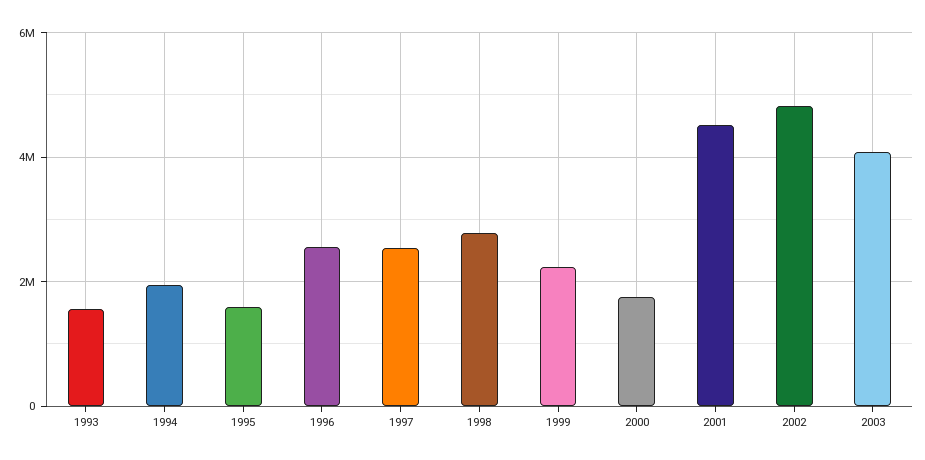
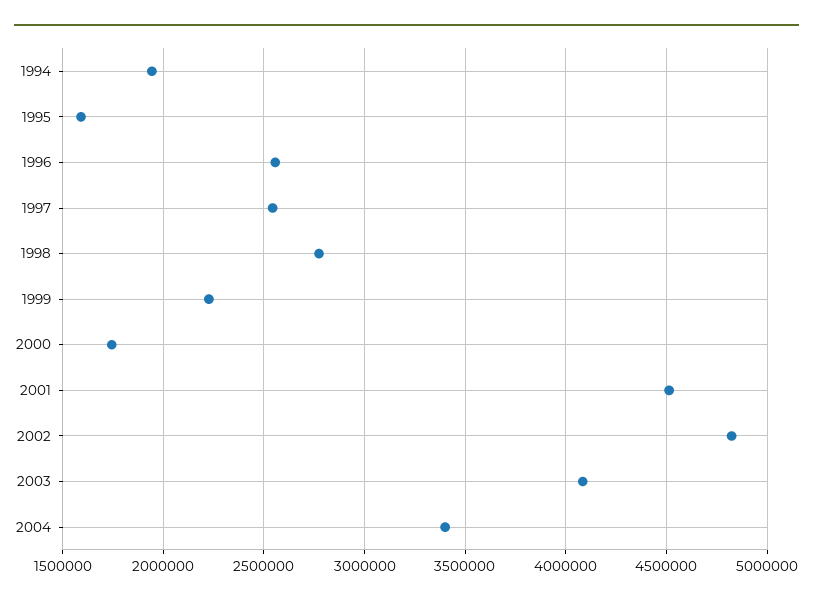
1993: 1600000 -> none
2004: none -> 3400000

